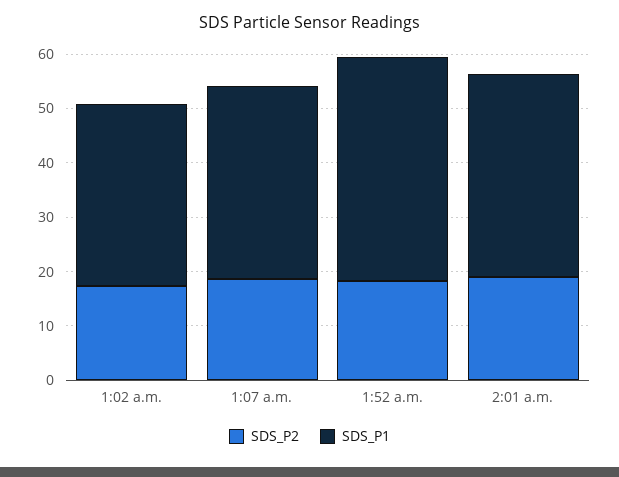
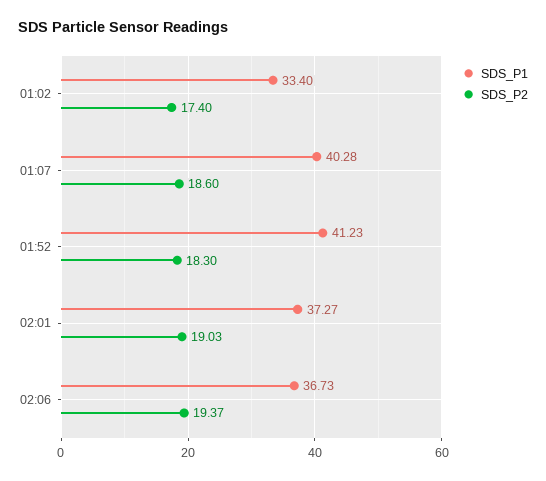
SDS_P1, 1:07 a.m.: 36 -> 40.28
SDS_P1, 02:06: none -> 36.73
SDS_P2, 02:06: none -> 19.37

